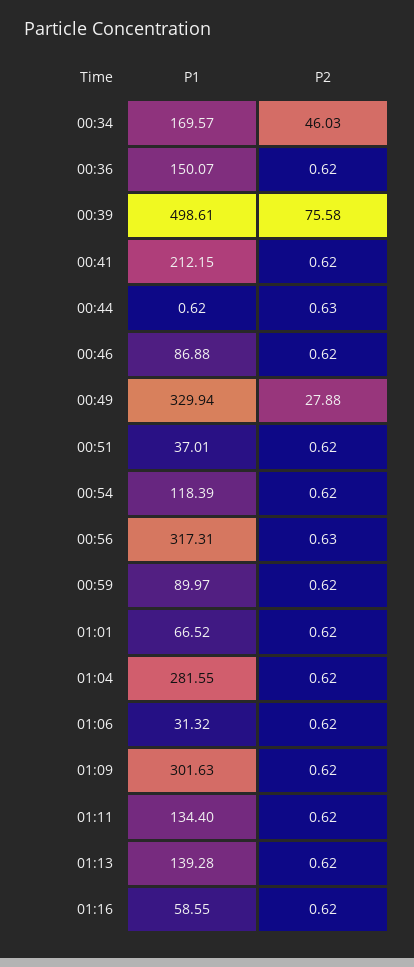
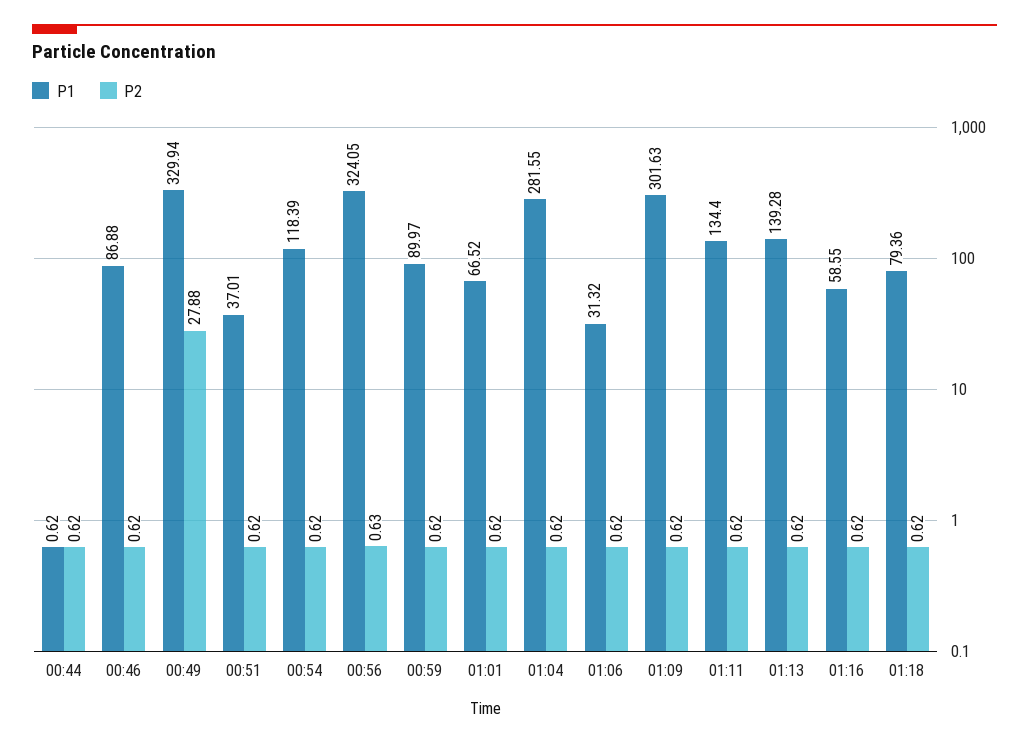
P1, 00:34: 169.57 -> none
P2, 00:34: 46.03 -> none
P1, 00:36: 150.07 -> none
P2, 00:36: 0.62 -> none
P1, 00:39: 498.61 -> none
P2, 00:39: 75.58 -> none
P1, 00:41: 212.15 -> none
P2, 00:41: 0.62 -> none
P2, 00:44: 0.63 -> 0.62
P1, 00:56: 317.31 -> 324.05
P1, 01:18: none -> 79.36
P2, 01:18: none -> 0.62

